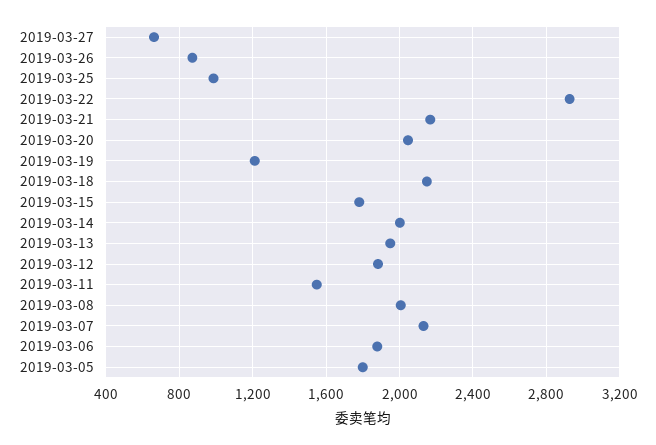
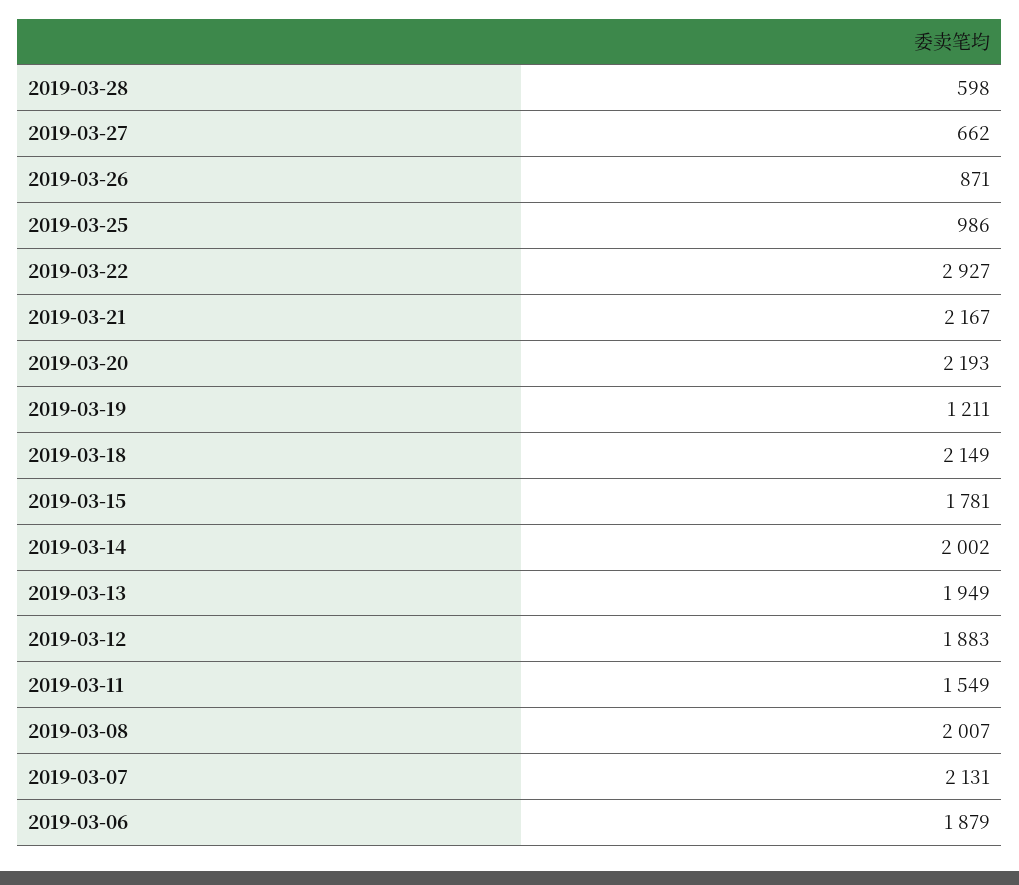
2019-03-20: 2050 -> 2193
2019-03-05: 1800 -> none
2019-03-28: none -> 598

